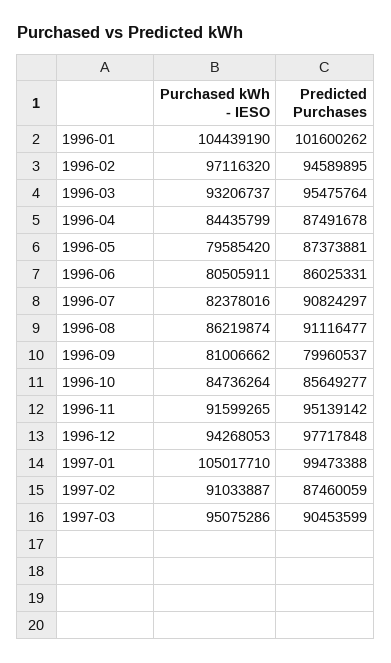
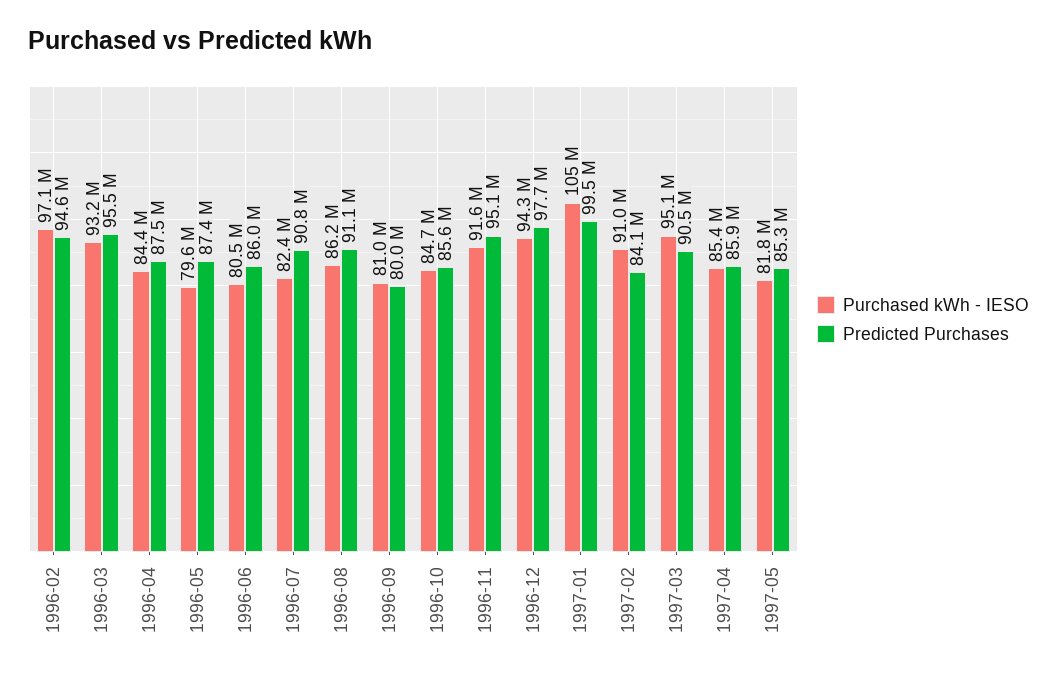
Purchased kWh - IESO, 1996-01: 104439190 -> none
Predicted Purchases, 1996-01: 101600262 -> none
Predicted Purchases, 1997-02: 87460059 -> 84100000
Purchased kWh - IESO, 1997-04: none -> 85400000
Predicted Purchases, 1997-04: none -> 85900000
Purchased kWh - IESO, 1997-05: none -> 81800000
Predicted Purchases, 1997-05: none -> 85300000

